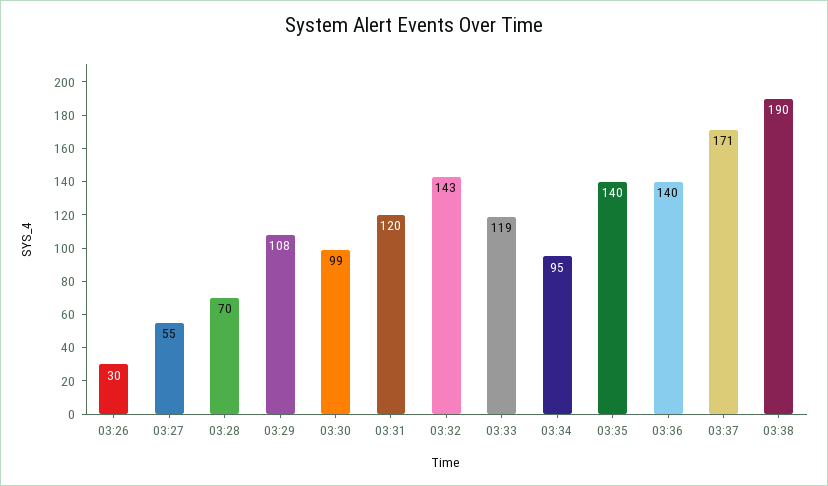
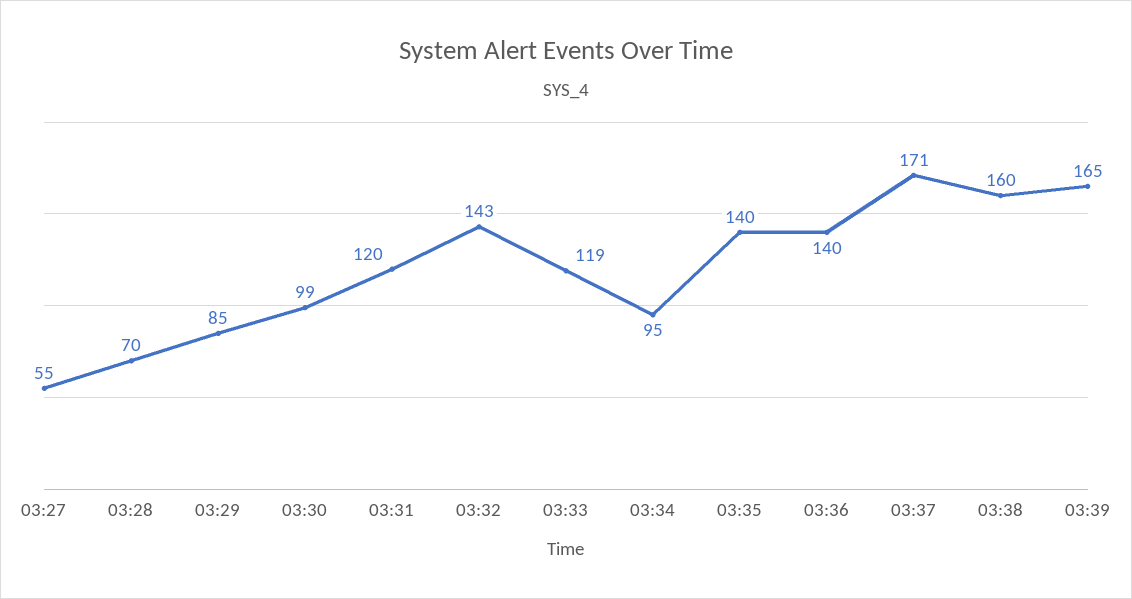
03:26: 30 -> none
03:29: 108 -> 85
03:38: 190 -> 160
03:39: none -> 165

